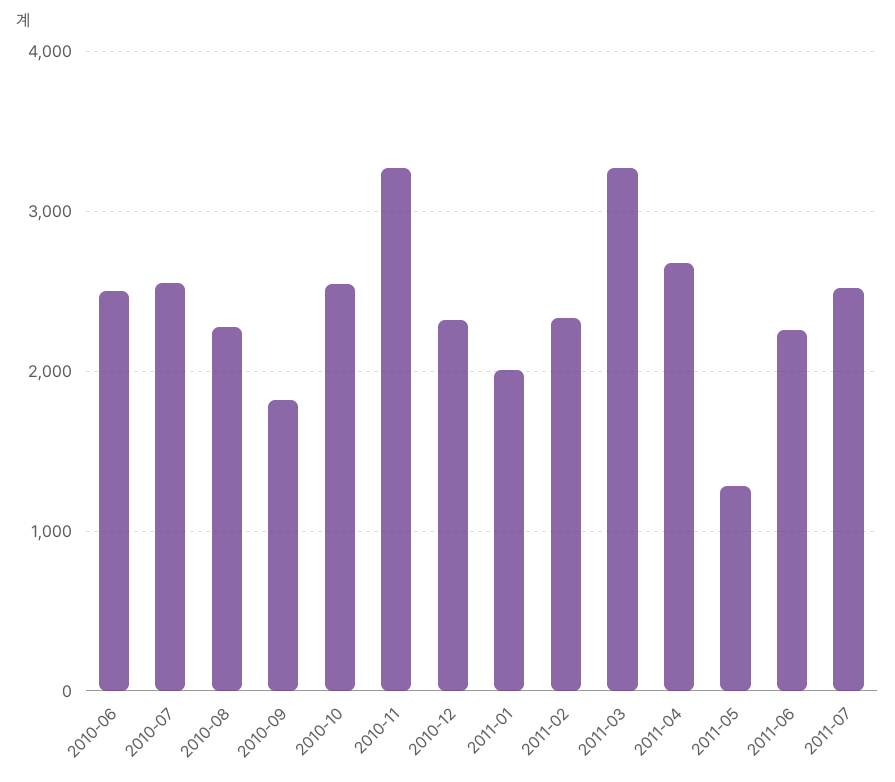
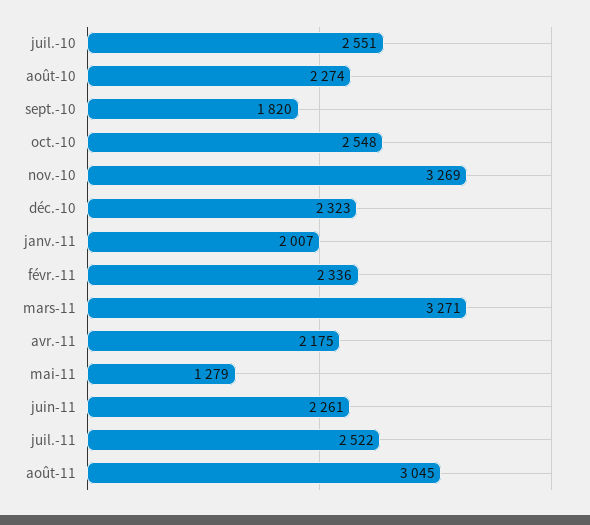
2010-06: 2500 -> none
2011-04: 2700 -> 2175
août-11: none -> 3045

